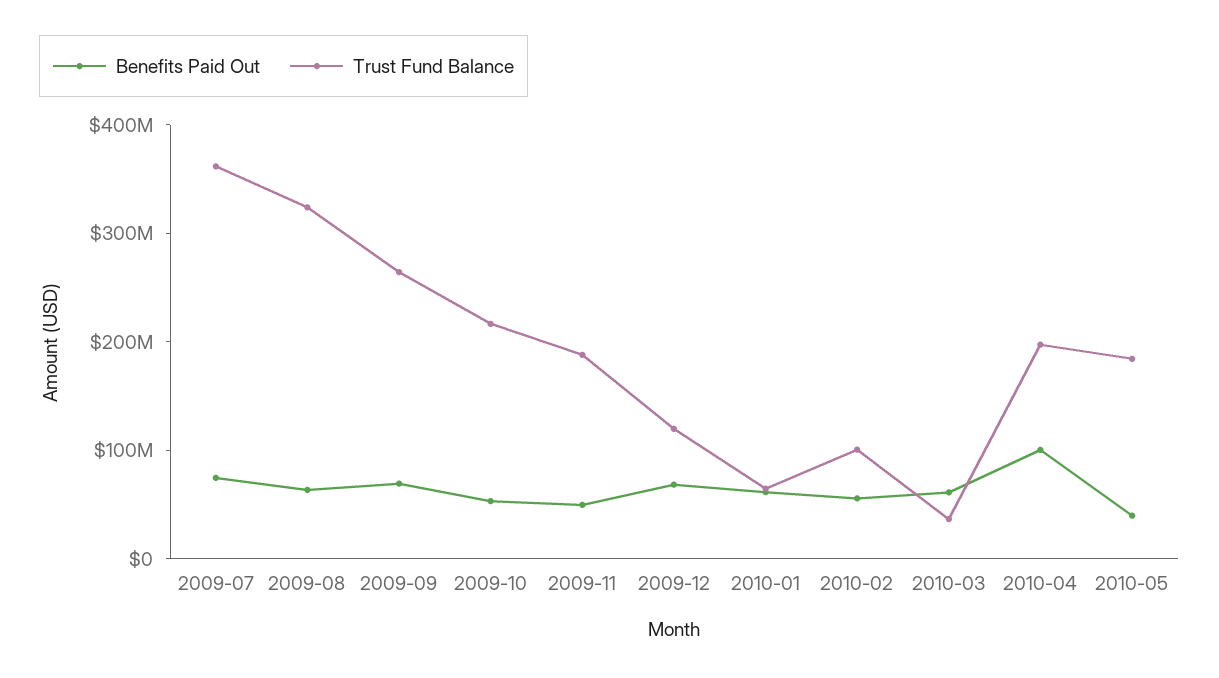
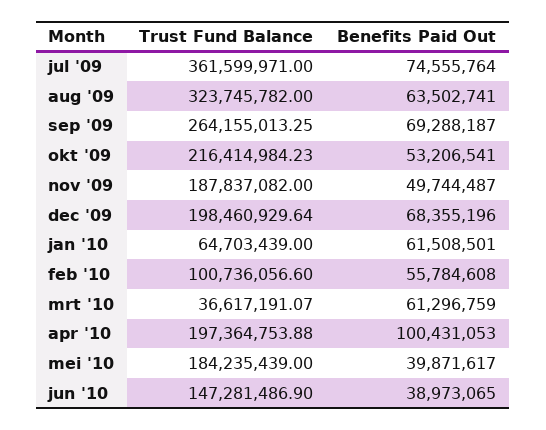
Trust Fund Balance, 2009-12: 120000000 -> 198460929.64
Trust Fund Balance, jun '10: none -> 147281486.9
Benefits Paid Out, jun '10: none -> 38973065

